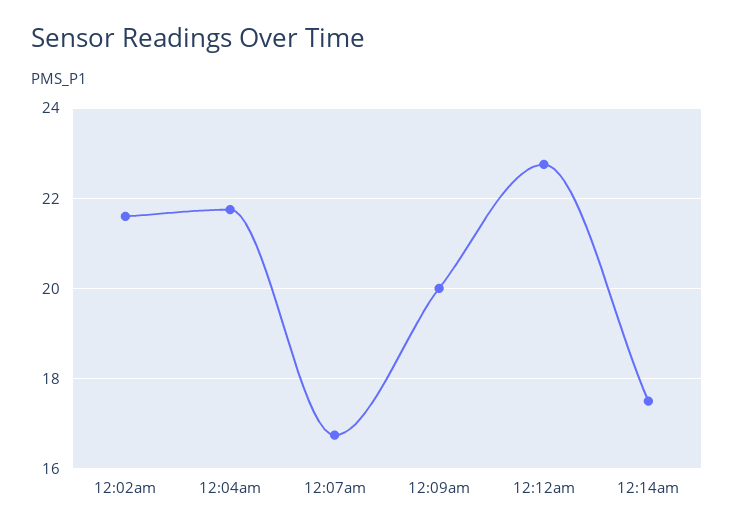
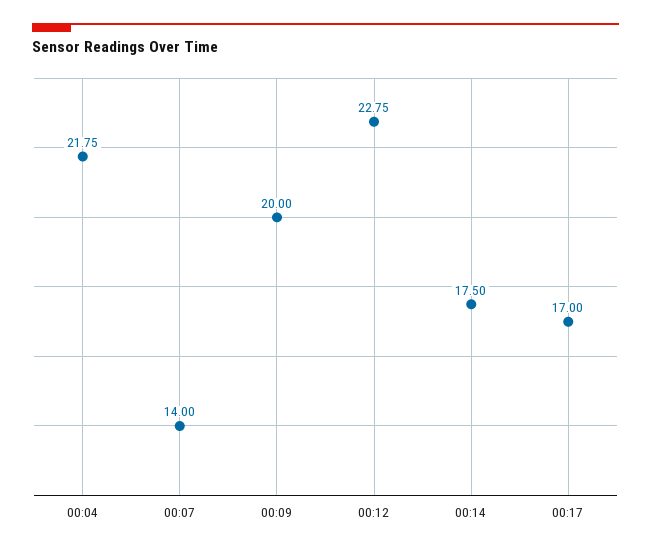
12:02am: 21.6 -> none
12:07am: 16.8 -> 14
00:17: none -> 17

